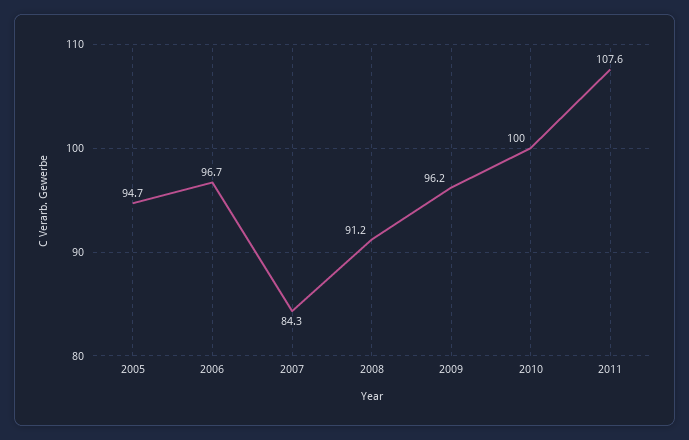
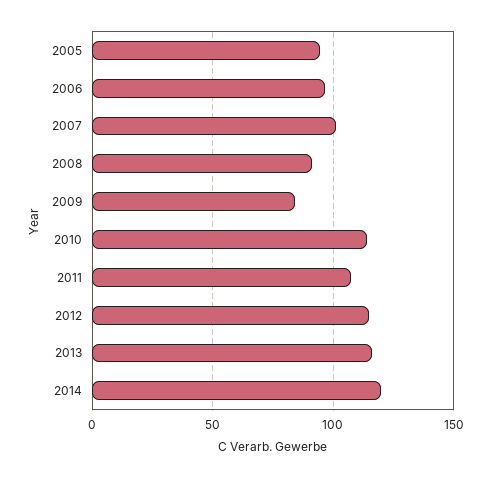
2007: 84.3 -> 100
2009: 96.2 -> 85
2010: 100 -> 115
2012: none -> 115
2013: none -> 115
2014: none -> 120

